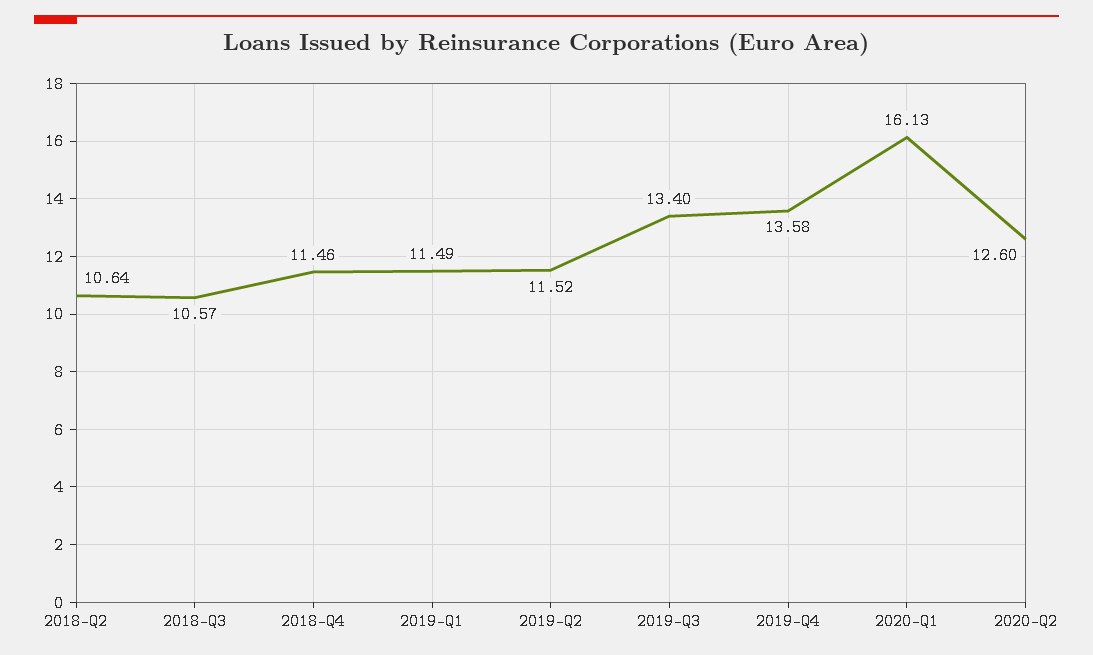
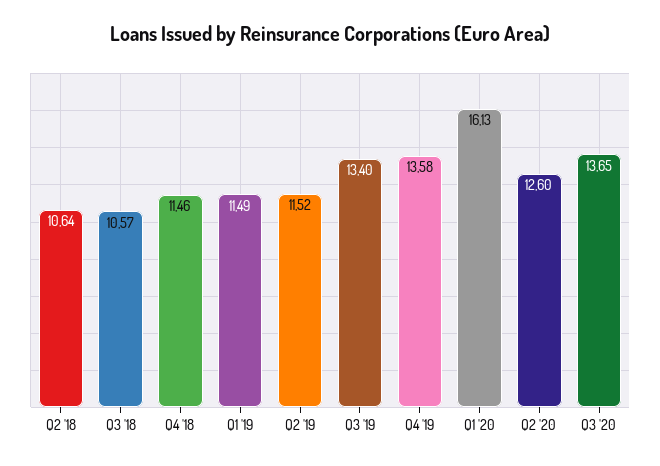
Q3 '20: none -> 13.65

